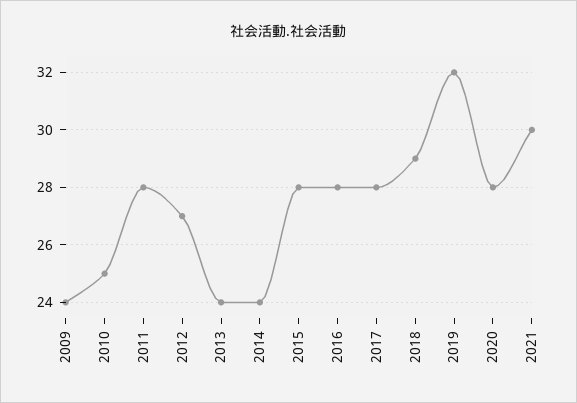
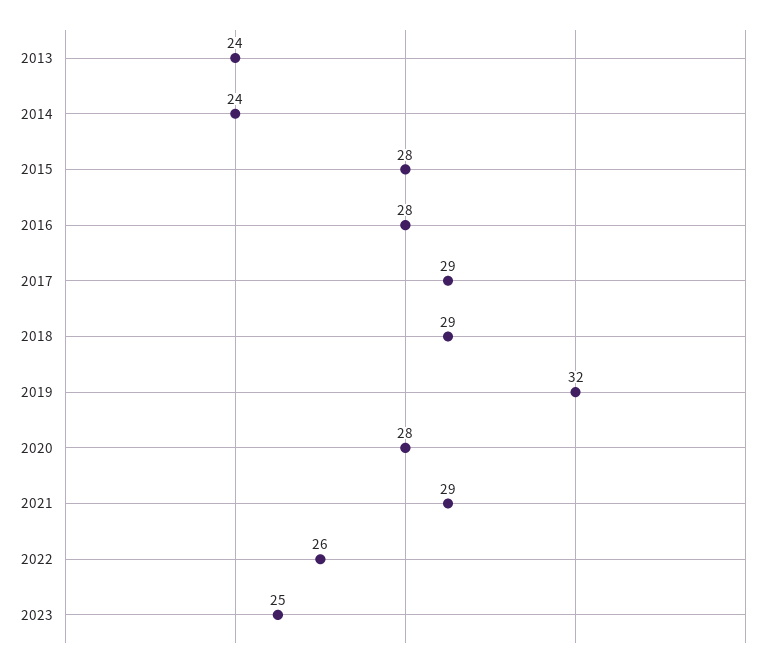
2009: 24 -> none
2010: 25 -> none
2011: 28 -> none
2012: 27 -> none
2017: 28 -> 29
2021: 30 -> 29
2022: none -> 26
2023: none -> 25

